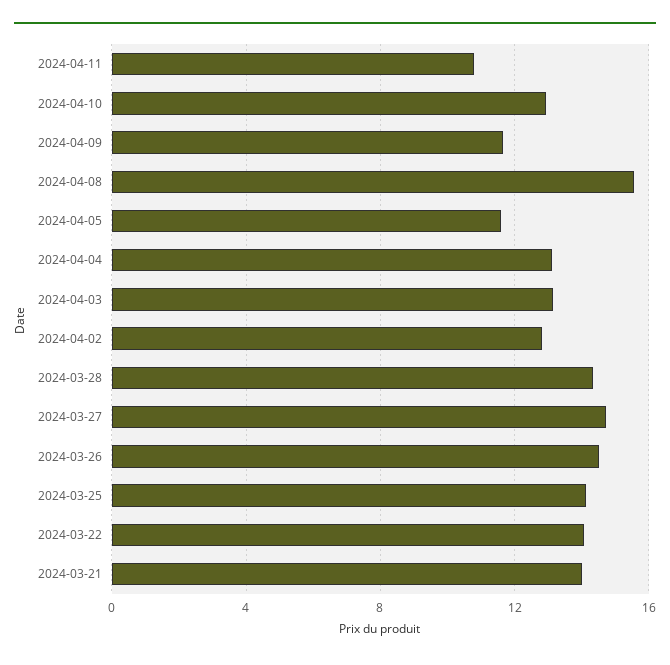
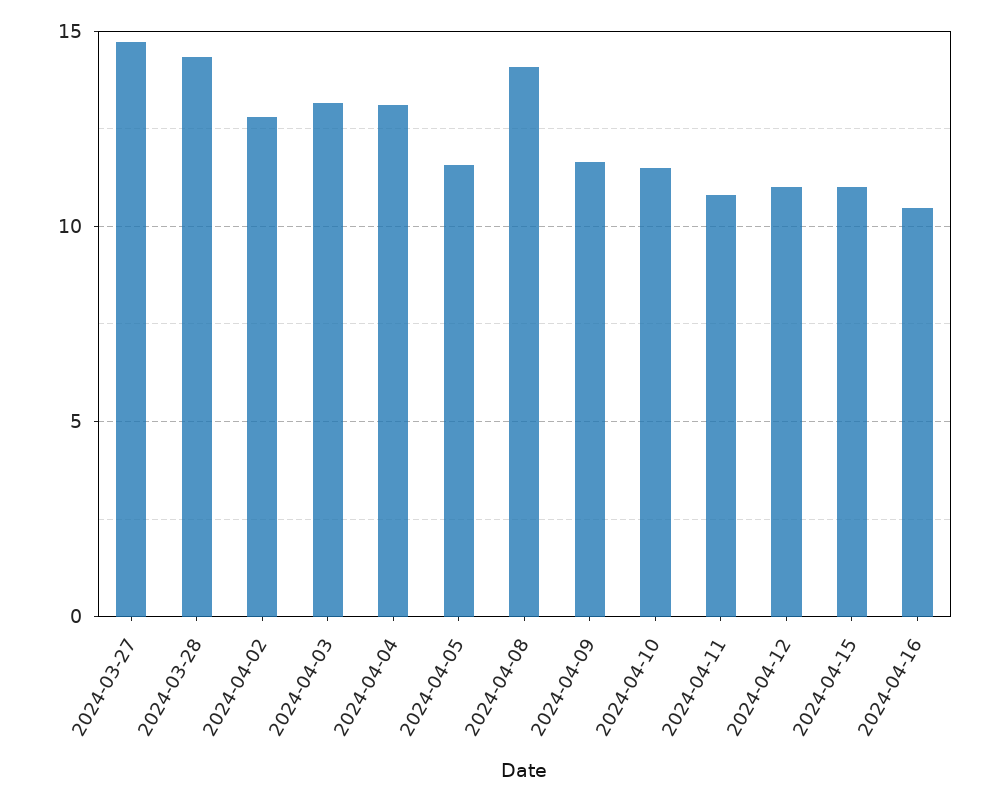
2024-04-10: 13 -> 11.5
2024-04-08: 15.5 -> 14
2024-03-26: 14.5 -> none
2024-03-25: 14 -> none
2024-03-22: 14 -> none
2024-03-21: 14 -> none
2024-04-12: none -> 11
2024-04-15: none -> 11
2024-04-16: none -> 10.5

